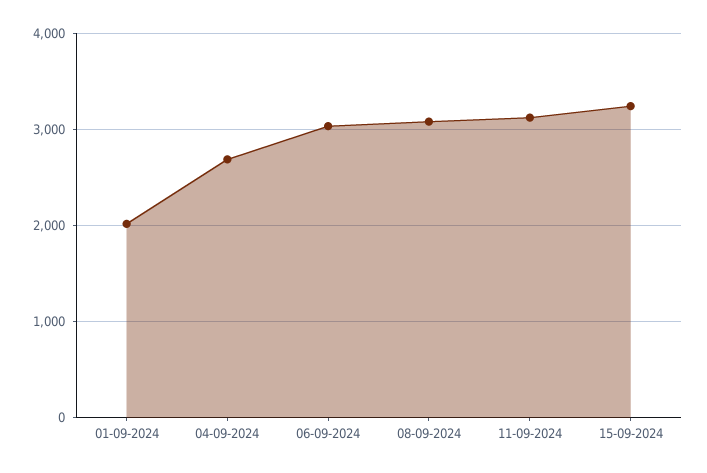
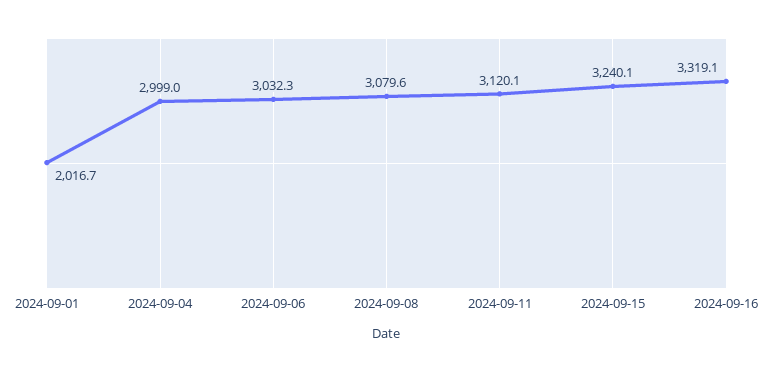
04-09-2024: 2700 -> 2999
2024-09-16: none -> 3319.1

